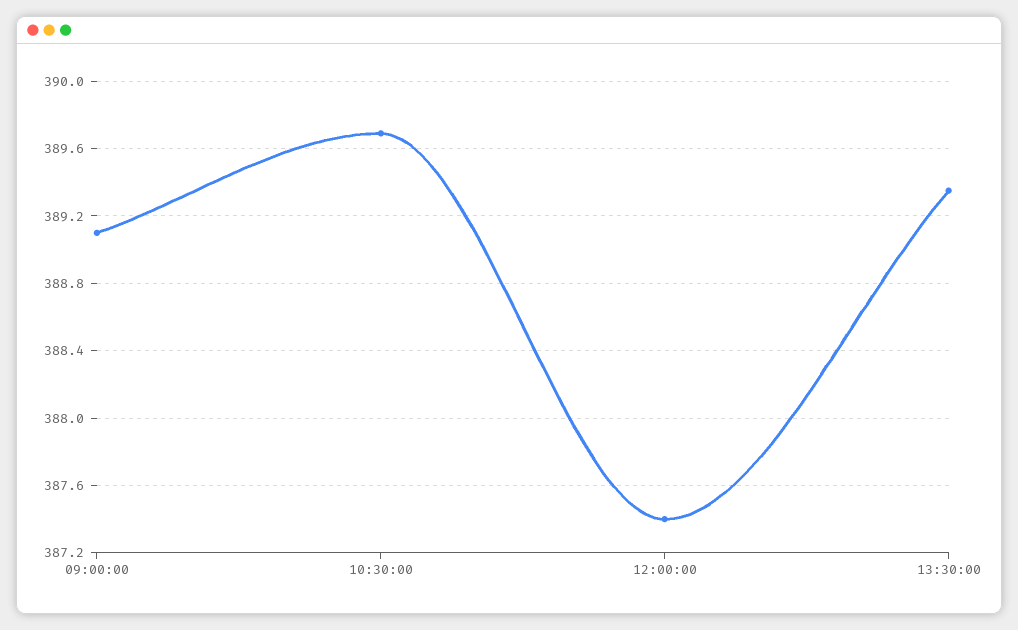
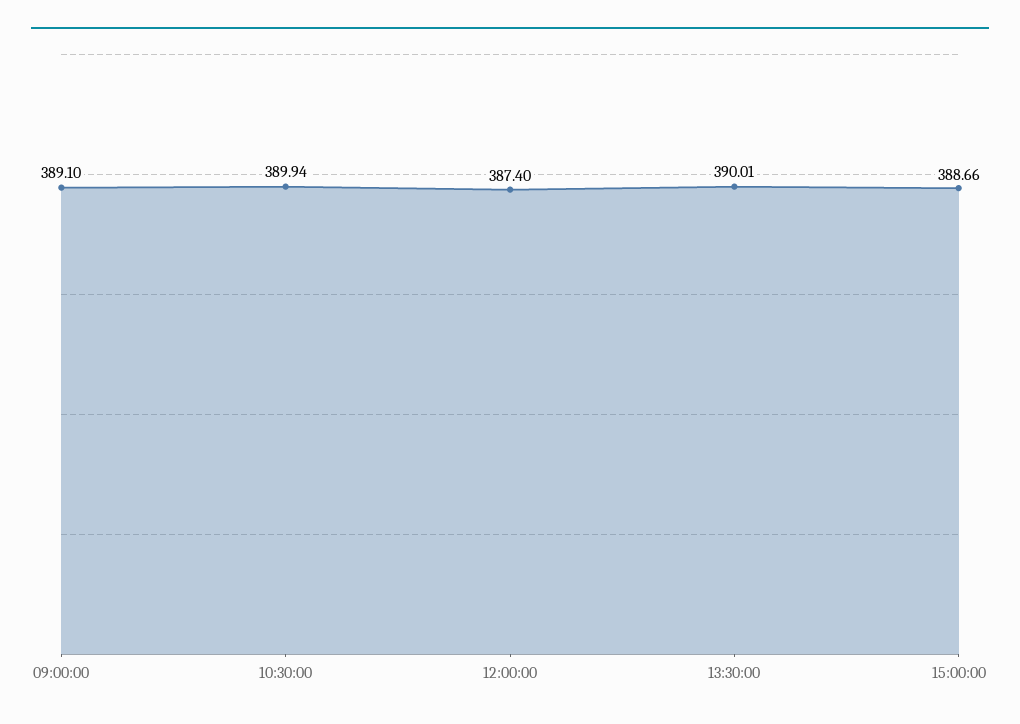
10:30:00: 389.7 -> 389.94
13:30:00: 389.35 -> 390.01
15:00:00: none -> 388.66

